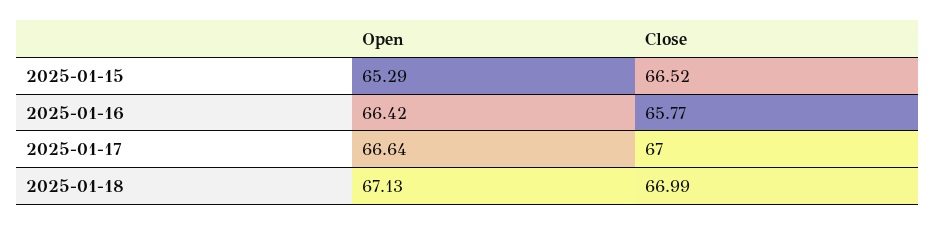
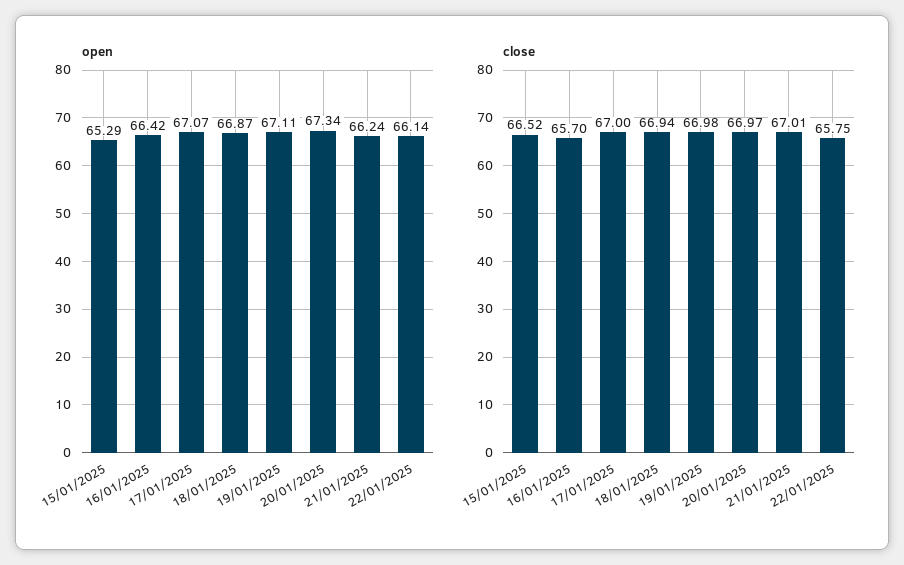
Close, 2025-01-16: 65.77 -> 65.7
Open, 2025-01-17: 66.64 -> 67.07
Open, 2025-01-18: 67.13 -> 66.87
Close, 2025-01-18: 66.99 -> 66.94
Open, 19/01/2025: none -> 67.11
Open, 20/01/2025: none -> 67.34
Open, 21/01/2025: none -> 66.24
Open, 22/01/2025: none -> 66.14
Close, 19/01/2025: none -> 66.98
Close, 20/01/2025: none -> 66.97
Close, 21/01/2025: none -> 67.01
Close, 22/01/2025: none -> 65.75

